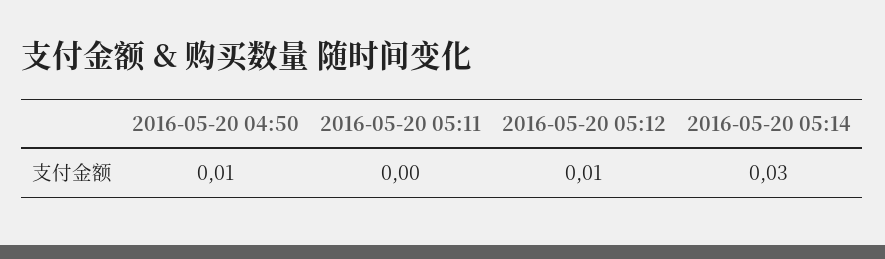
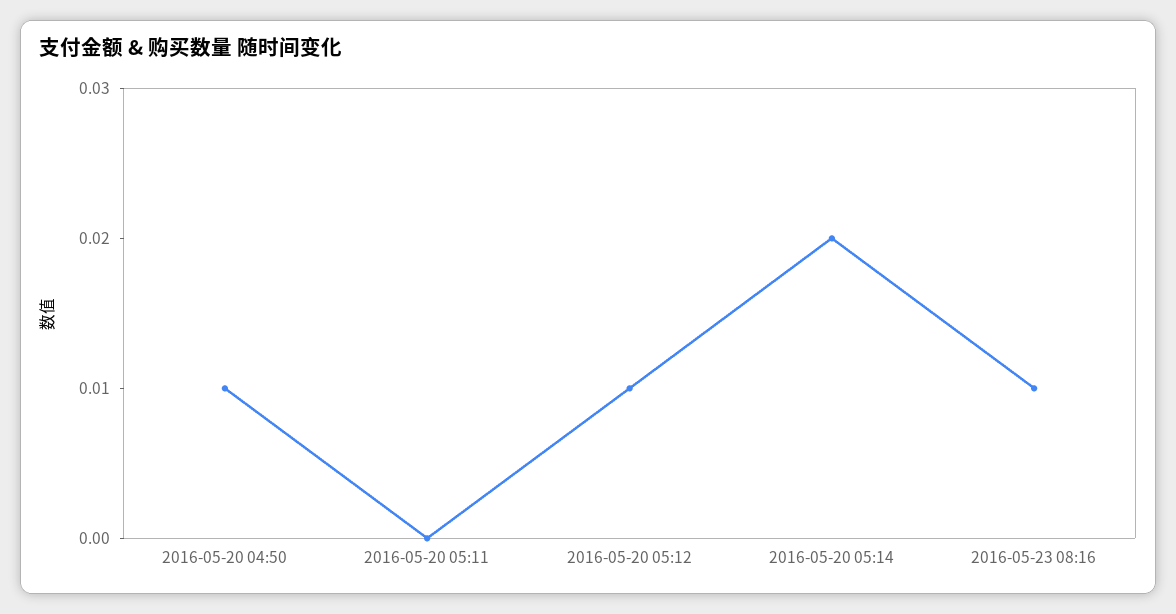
2016-05-20 05:14: 0.03 -> 0.02
2016-05-23 08:16: none -> 0.01

